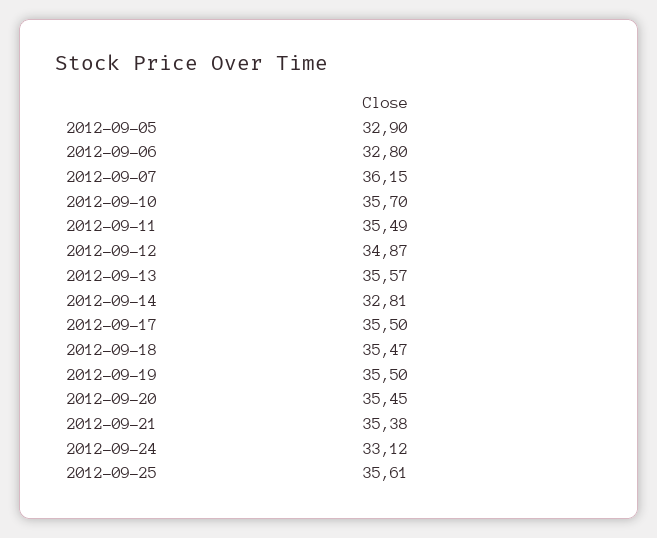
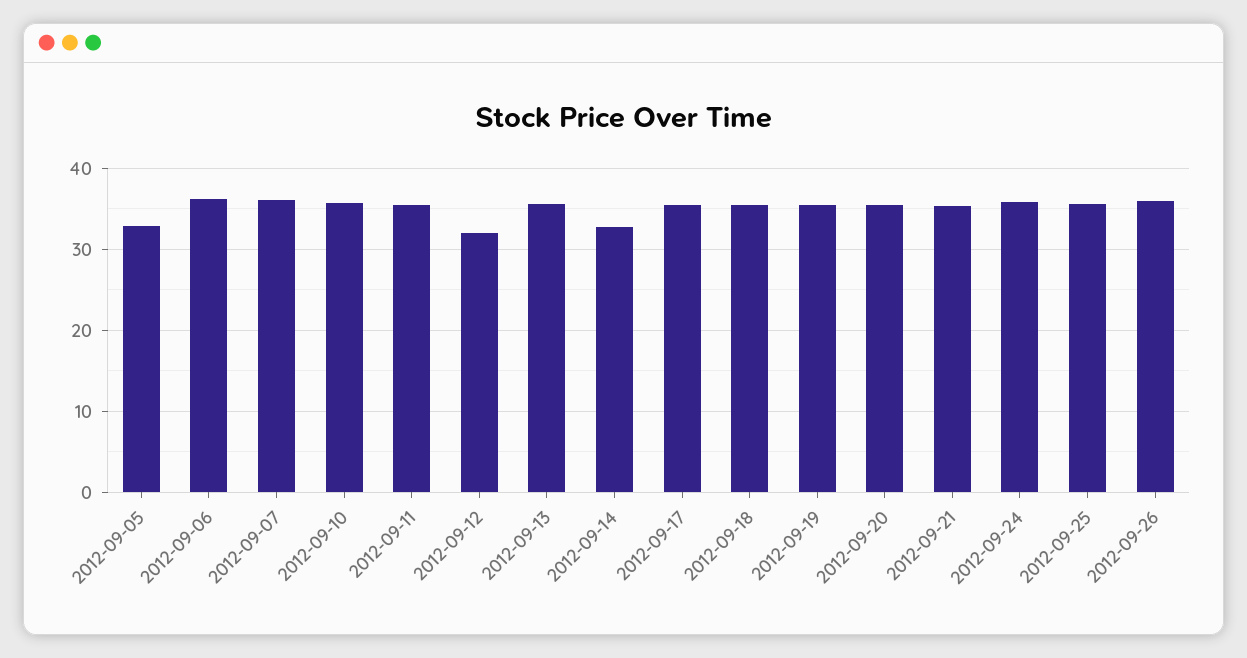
2012-09-06: 32.8 -> 36
2012-09-12: 34.87 -> 32
2012-09-24: 33.12 -> 36
2012-09-26: none -> 36

